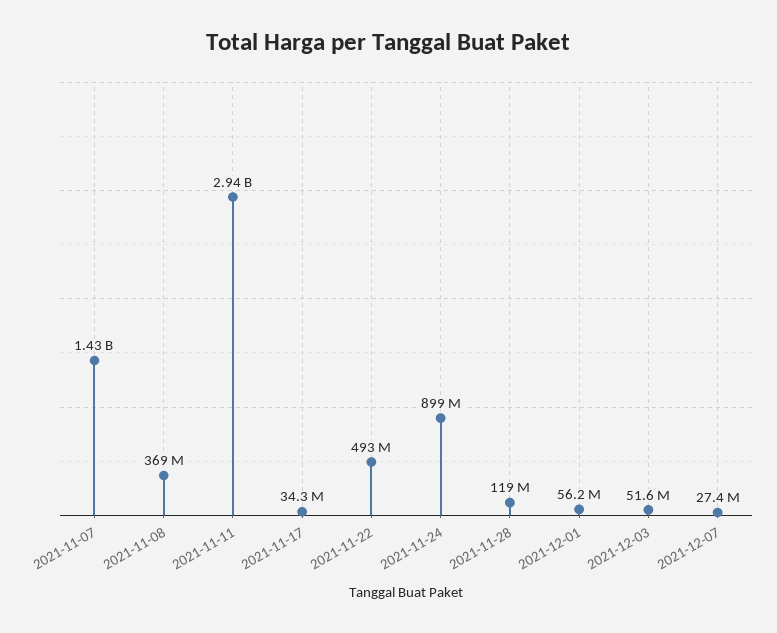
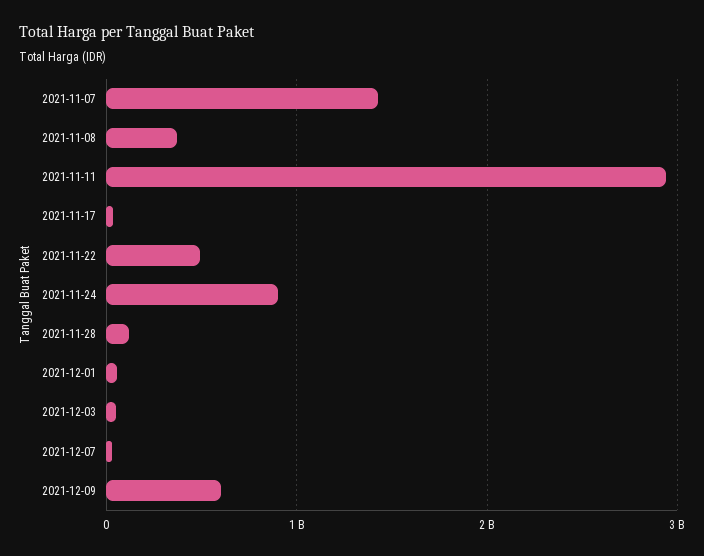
2021-12-09: none -> 600000000

